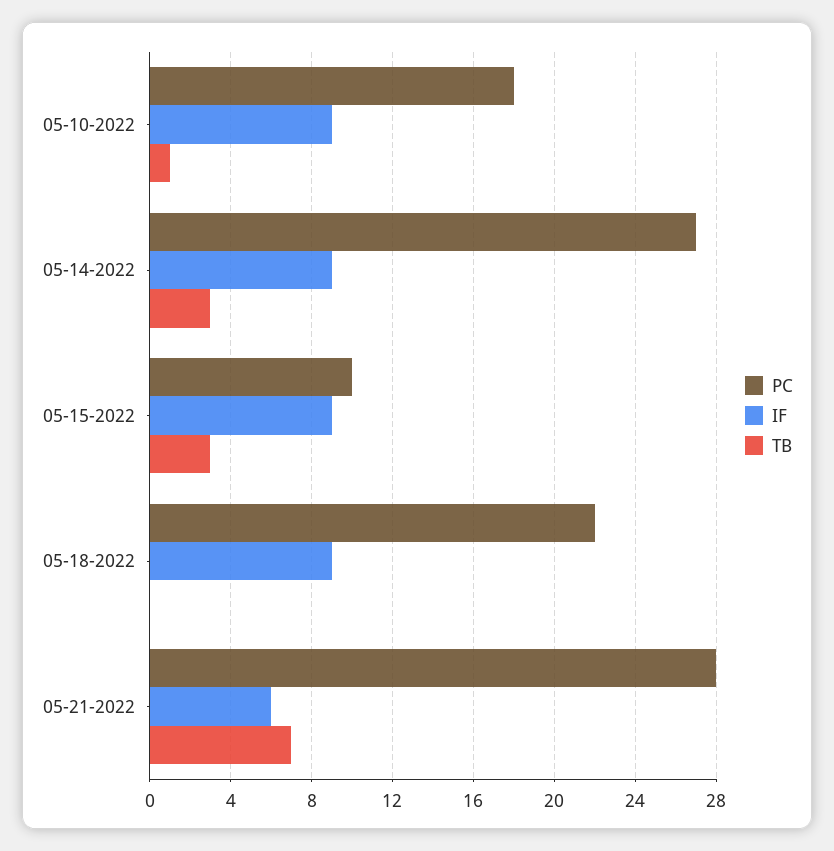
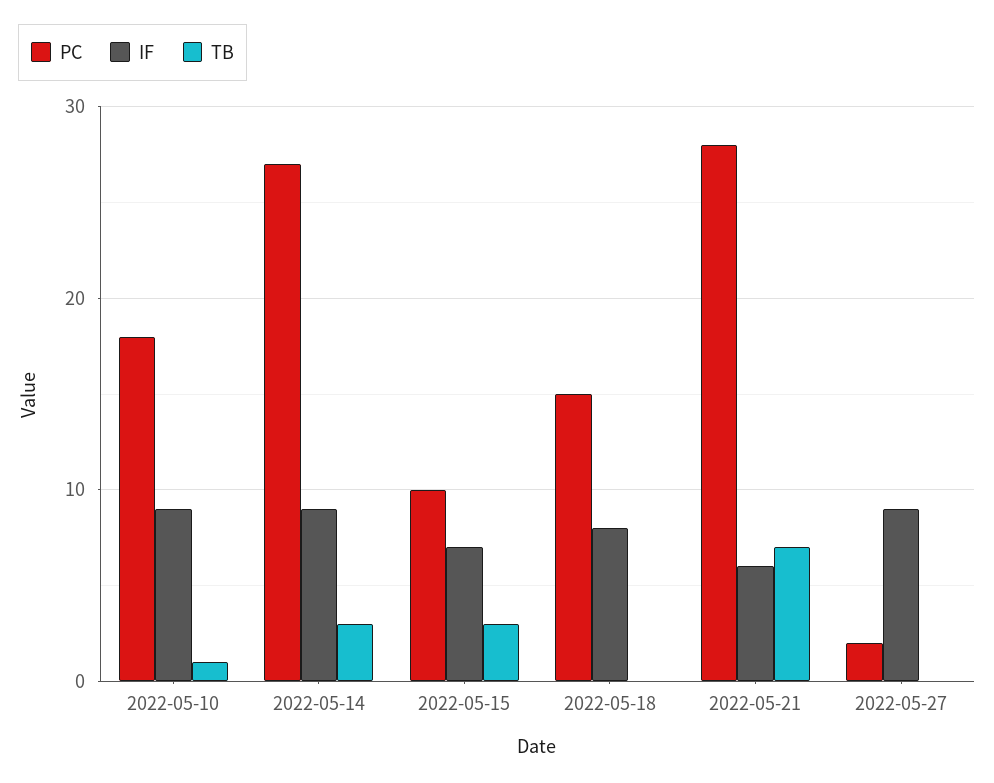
IF, 05-15-2022: 9 -> 7
PC, 05-18-2022: 22 -> 15
IF, 05-18-2022: 9 -> 8
PC, 2022-05-27: none -> 2
IF, 2022-05-27: none -> 9
TB, 2022-05-27: none -> 0

